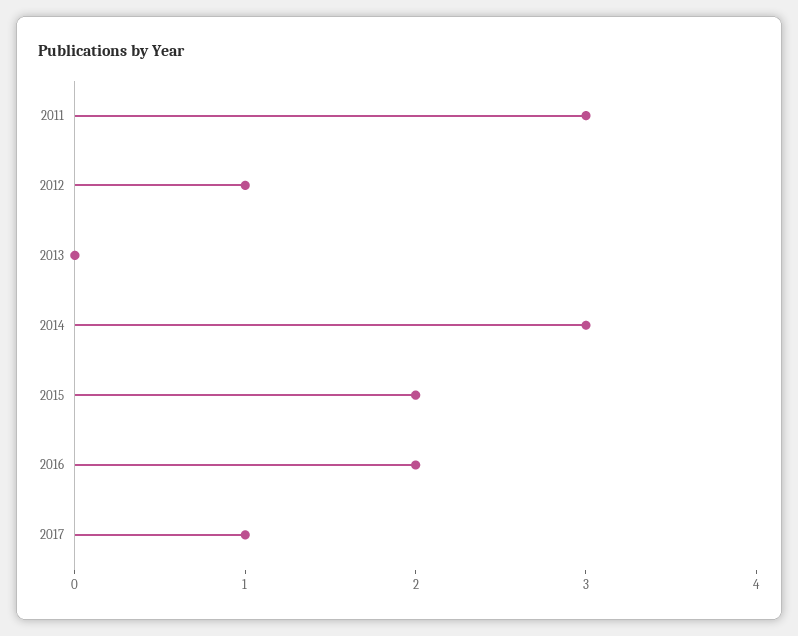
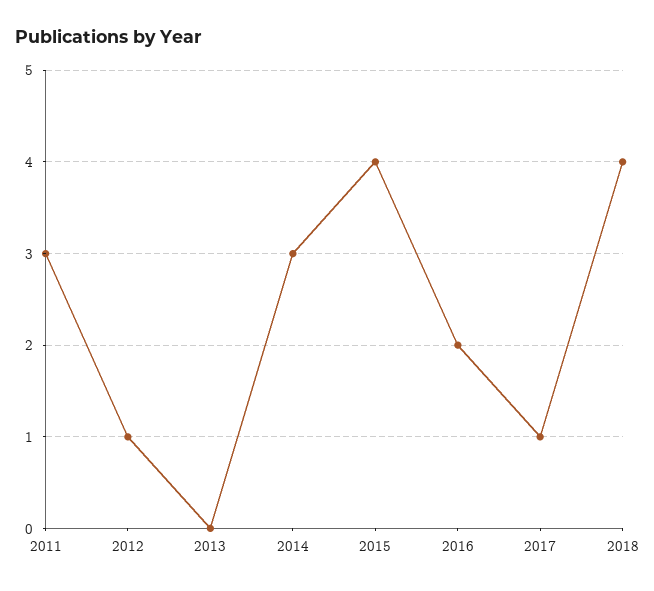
2015: 2 -> 4
2018: none -> 4

